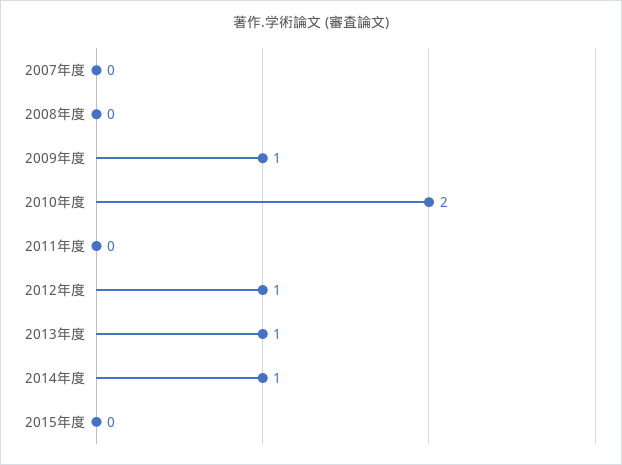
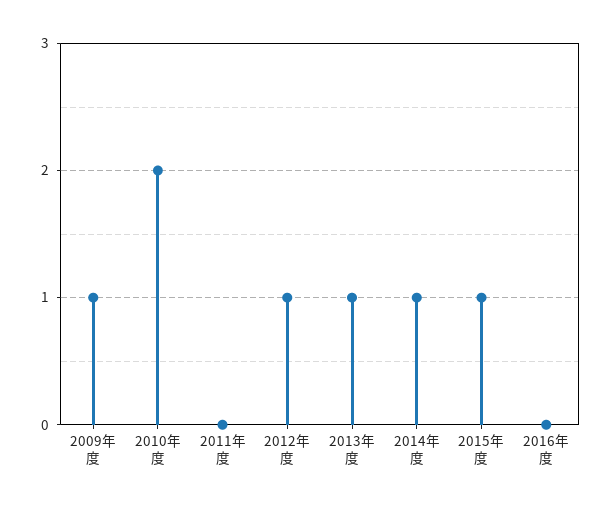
2007年度: 0 -> none
2008年度: 0 -> none
2015年度: 0 -> 1
2016年度: none -> 0

